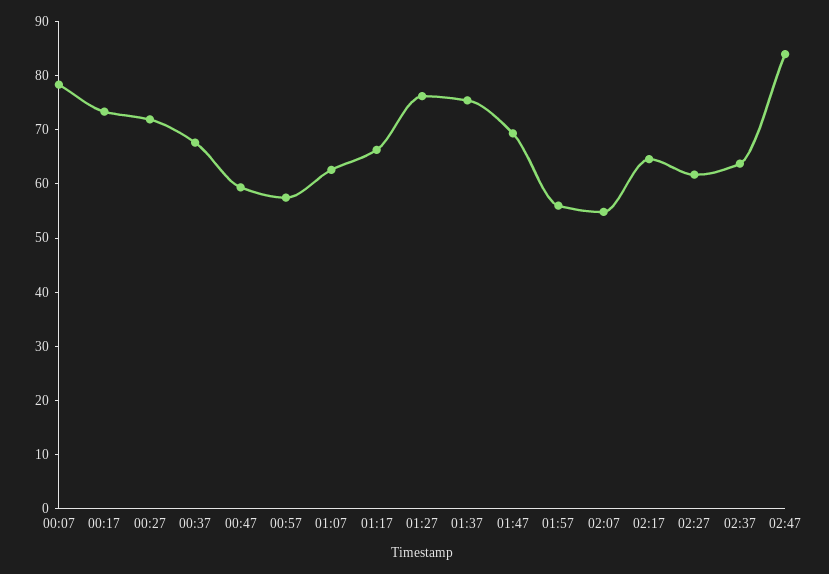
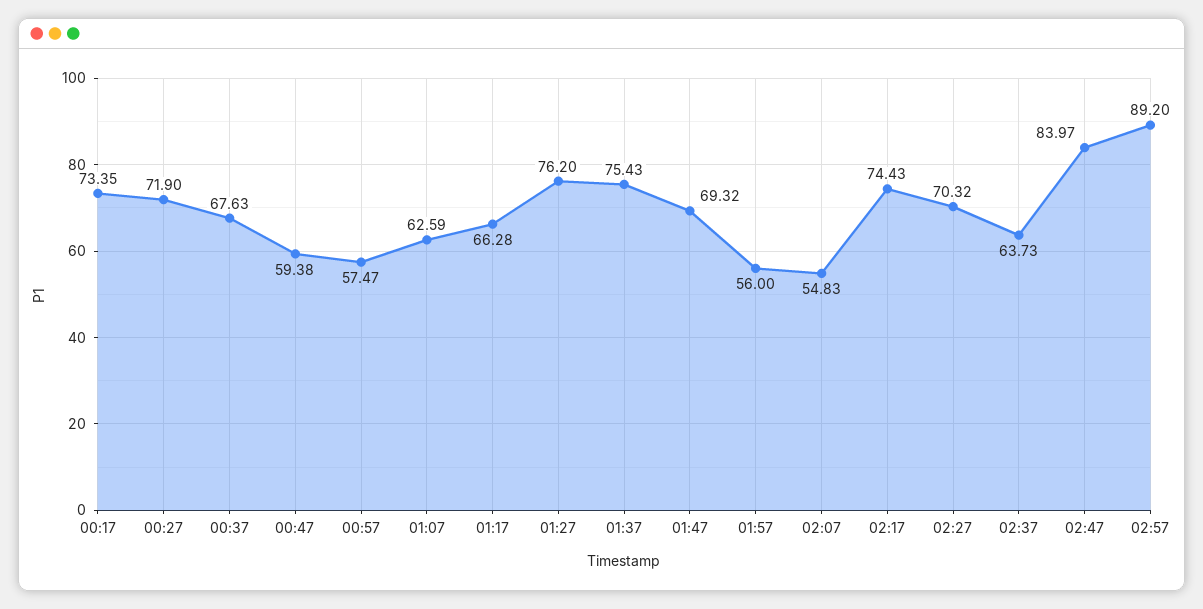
00:07: 78 -> none
02:17: 64 -> 74.43
02:27: 62 -> 70.32
02:57: none -> 89.2

